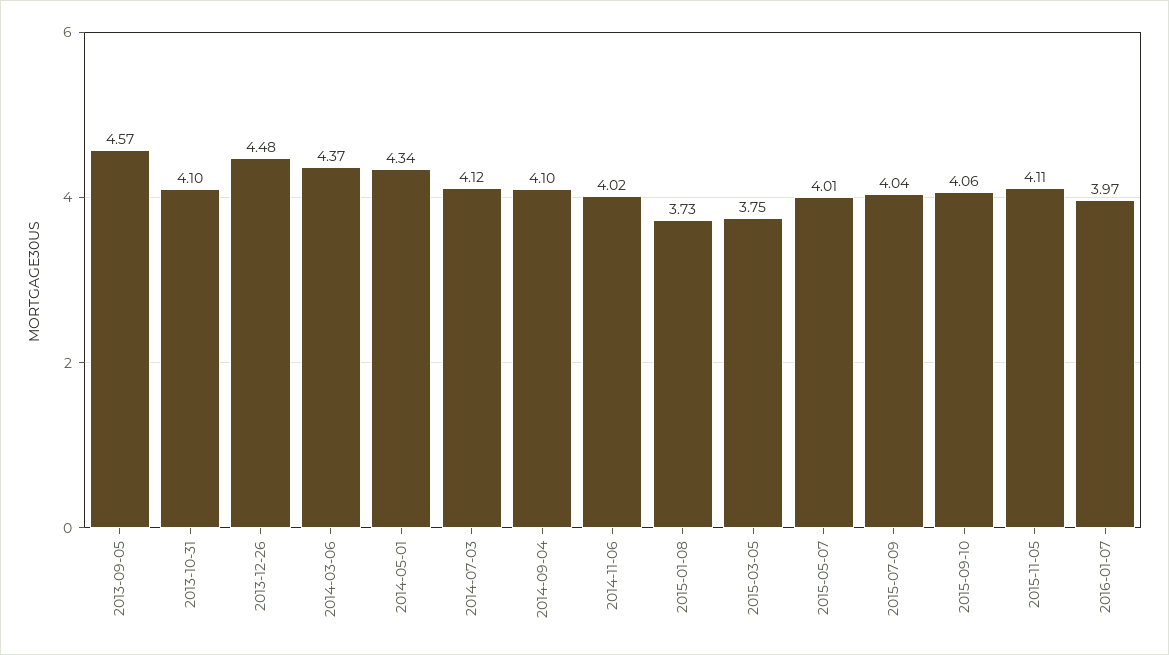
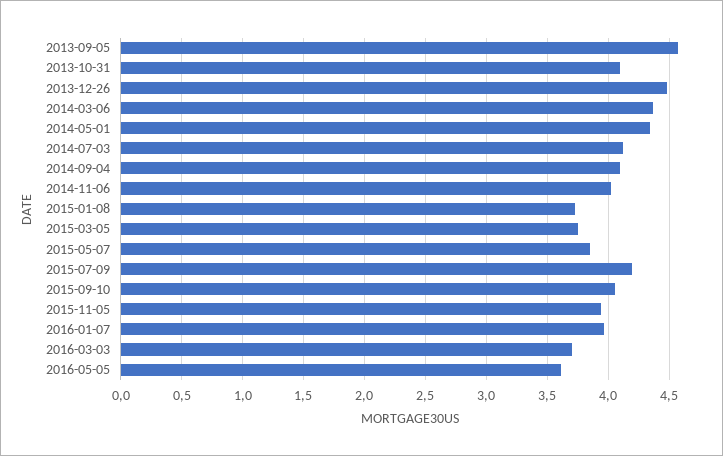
2015-05-07: 4.01 -> 3.85
2015-07-09: 4.04 -> 4.2
2015-11-05: 4.11 -> 3.95
2016-03-03: none -> 3.7
2016-05-05: none -> 3.6

